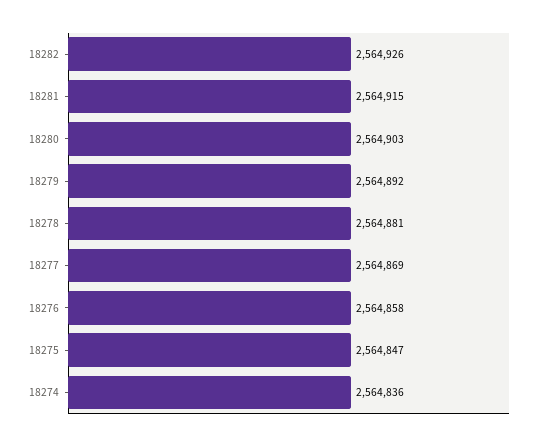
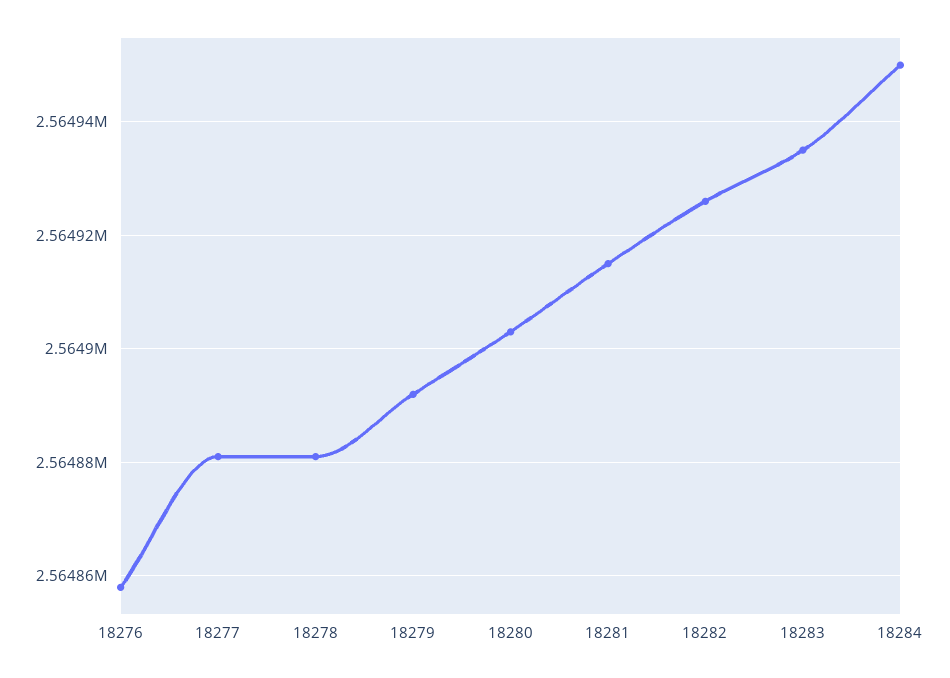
18277: 2564869 -> 2564880
18275: 2564847 -> none
18274: 2564836 -> none
18283: none -> 2564935
18284: none -> 2564950

